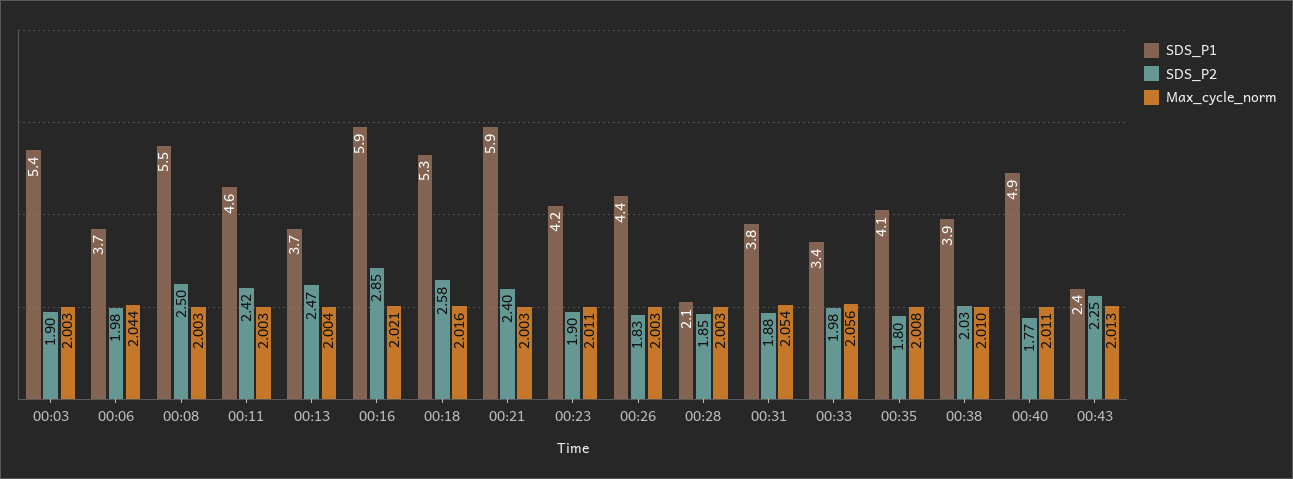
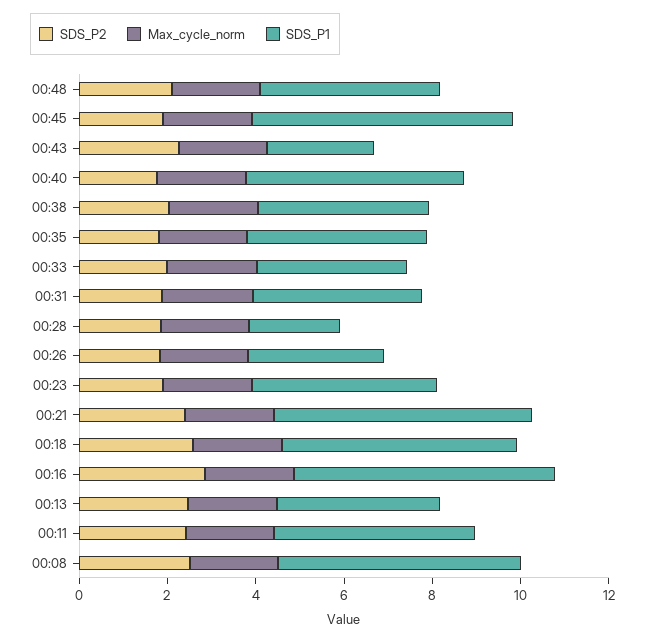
SDS_P1, 00:03: 5.4 -> none
SDS_P2, 00:03: 1.9 -> none
Max_cycle_norm, 00:03: 2.003 -> none
SDS_P1, 00:06: 3.7 -> none
SDS_P2, 00:06: 1.98 -> none
Max_cycle_norm, 00:06: 2.044 -> none
SDS_P1, 00:26: 4.4 -> 3
SDS_P2, 00:48: none -> 2
Max_cycle_norm, 00:48: none -> 2
SDS_P1, 00:48: none -> 4
SDS_P2, 00:45: none -> 2
Max_cycle_norm, 00:45: none -> 2
SDS_P1, 00:45: none -> 6

